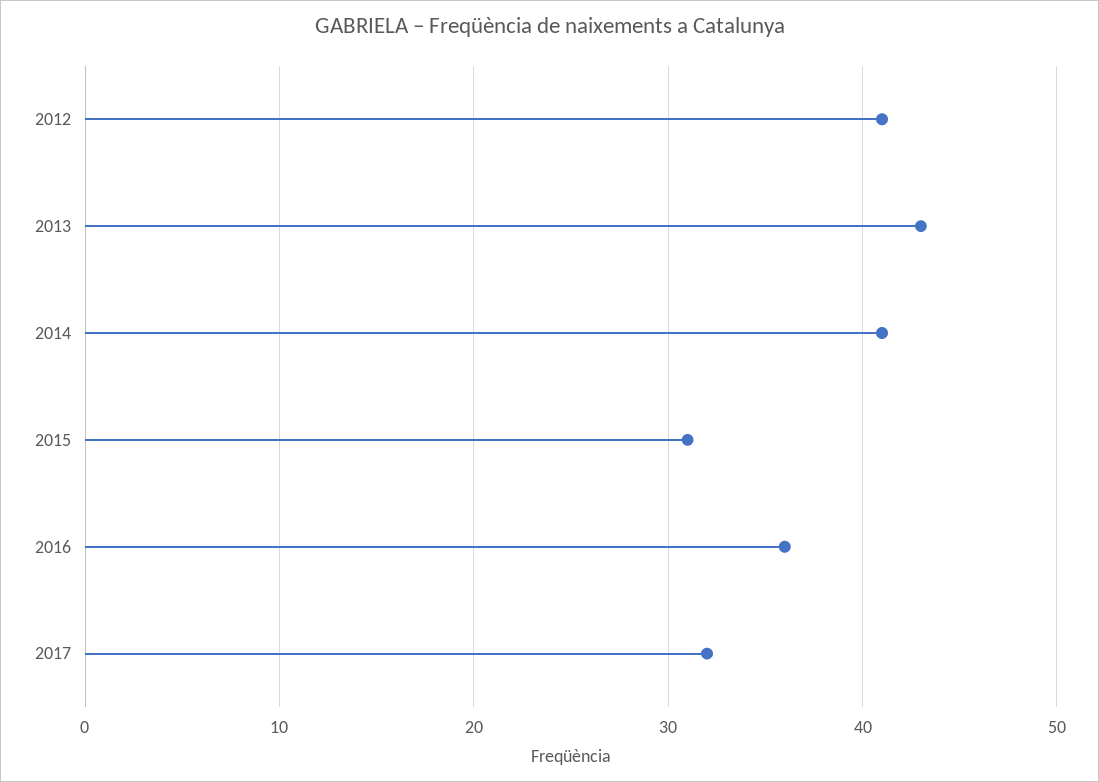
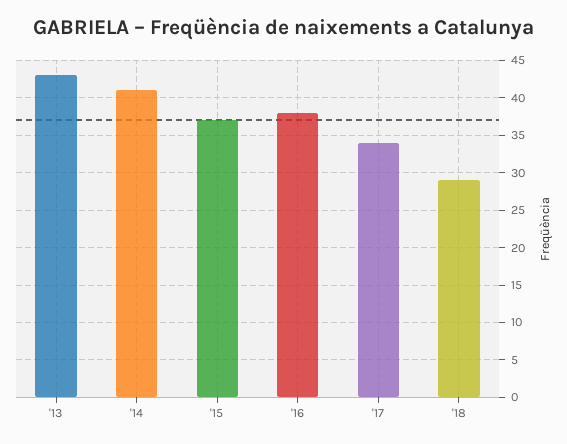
2012: 41 -> none
2015: 31 -> 37
2016: 36 -> 38
2017: 32 -> 34
'18: none -> 29

